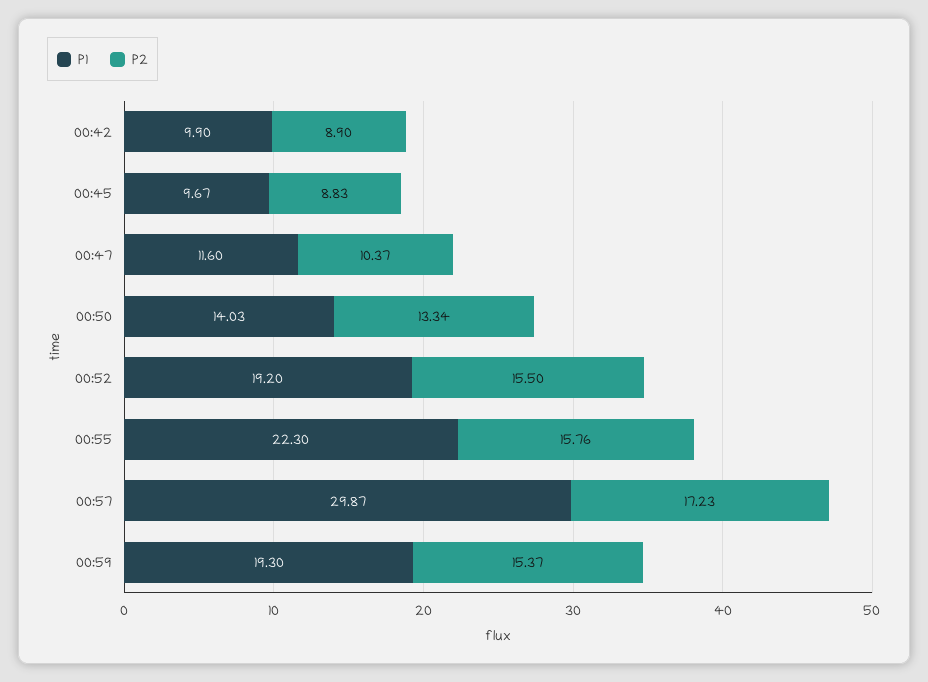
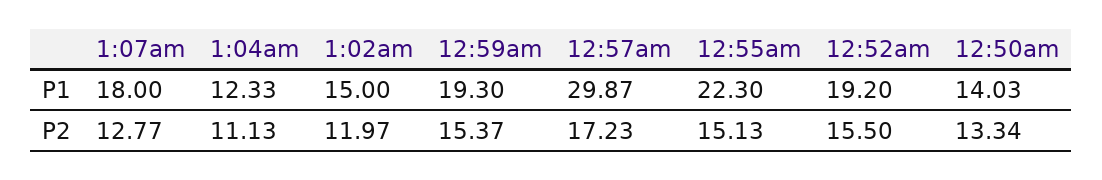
P1, 00:42: 9.9 -> none
P2, 00:42: 8.9 -> none
P1, 00:45: 9.67 -> none
P2, 00:45: 8.83 -> none
P1, 00:47: 11.6 -> none
P2, 00:47: 10.37 -> none
P2, 00:55: 15.76 -> 15.13
P1, 1:07am: none -> 18
P1, 1:04am: none -> 12.33
P1, 1:02am: none -> 15
P2, 1:07am: none -> 12.77
P2, 1:04am: none -> 11.13
P2, 1:02am: none -> 11.97

